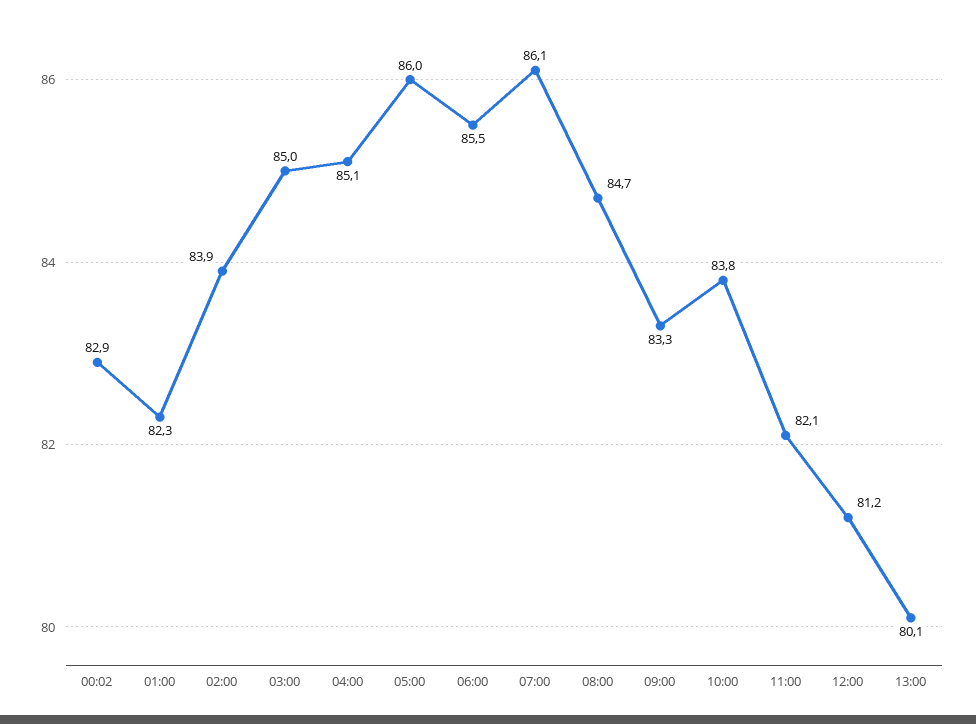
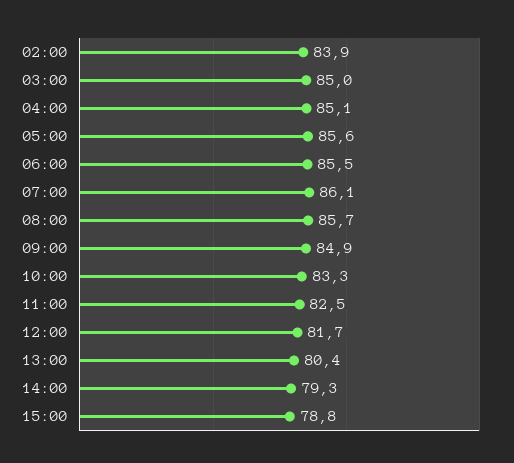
00:02: 82.9 -> none
01:00: 82.3 -> none
05:00: 86 -> 85.6
08:00: 84.7 -> 85.7
09:00: 83.3 -> 84.9
10:00: 83.8 -> 83.3
11:00: 82.1 -> 82.5
12:00: 81.2 -> 81.7
13:00: 80.1 -> 80.4
14:00: none -> 79.3
15:00: none -> 78.8

